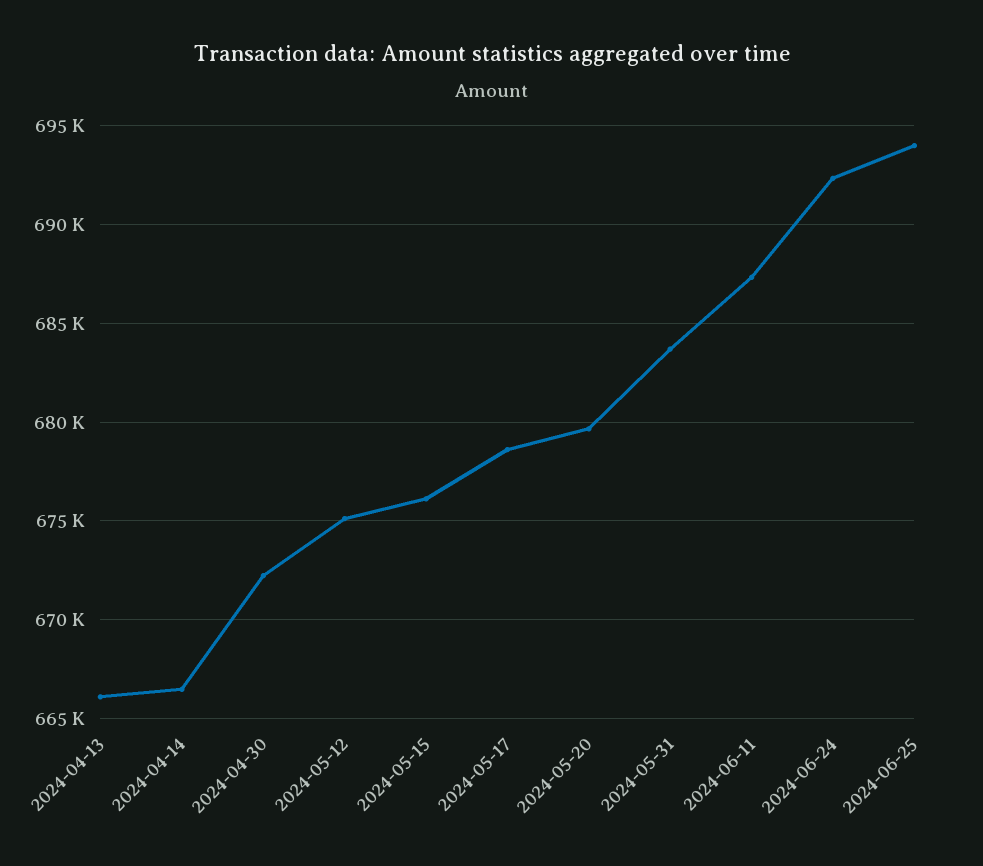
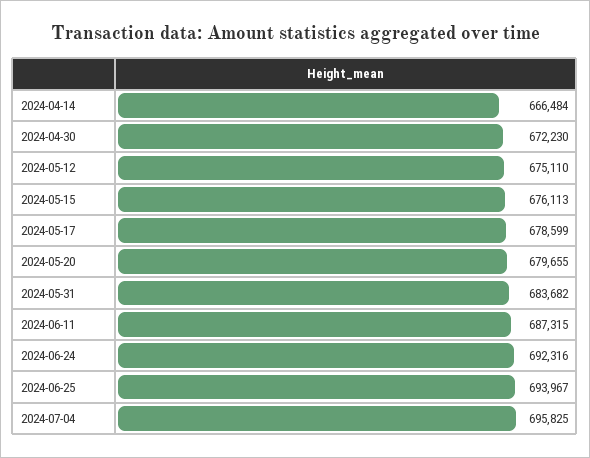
2024-04-13: 666000 -> none
2024-07-04: none -> 695825

